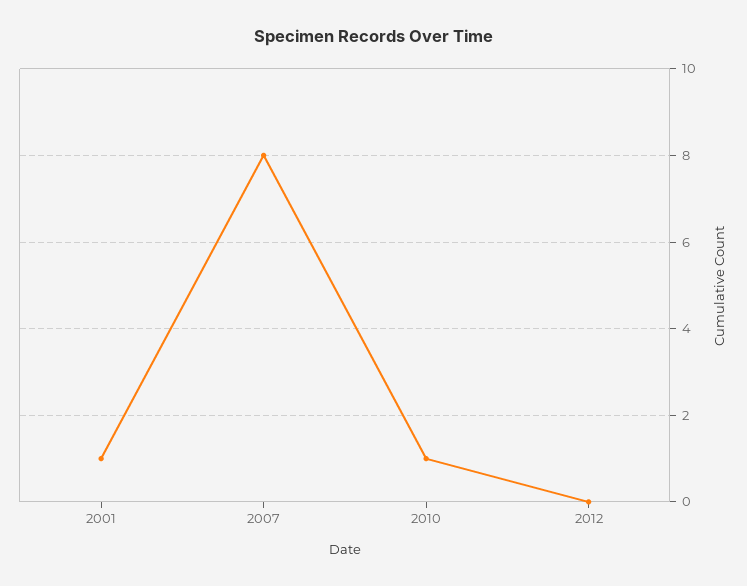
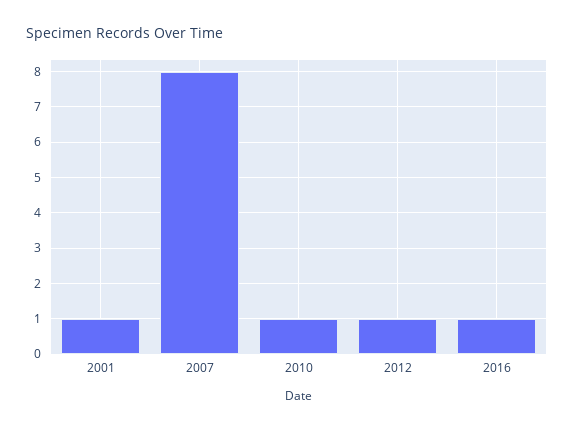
2012: 0 -> 1
2016: none -> 1

